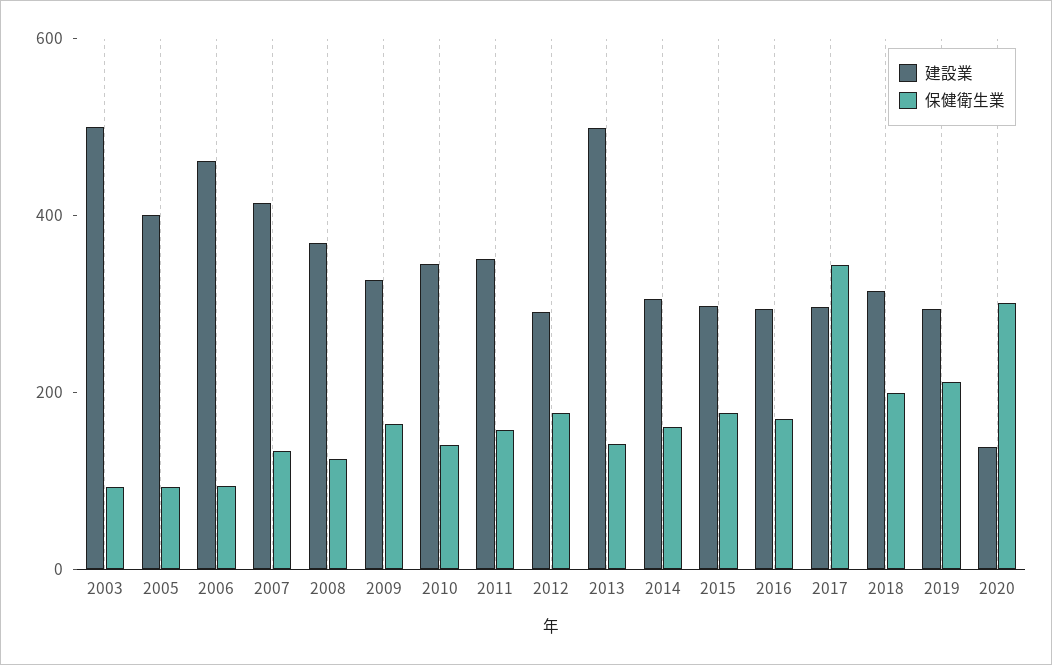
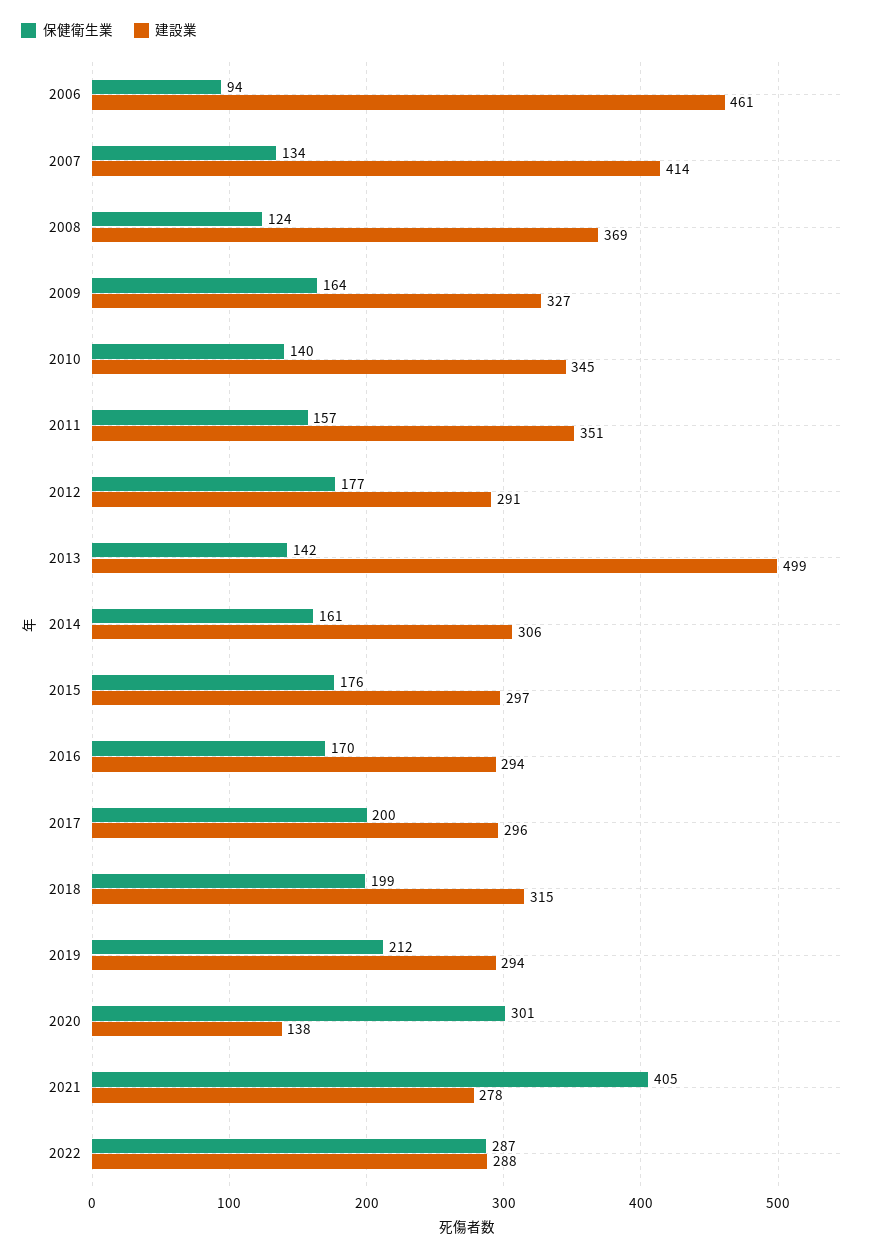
建設業, 2003: 500 -> none
保健衛生業, 2003: 100 -> none
建設業, 2005: 400 -> none
保健衛生業, 2005: 100 -> none
保健衛生業, 2017: 350 -> 200
保健衛生業, 2021: none -> 405
建設業, 2021: none -> 278
保健衛生業, 2022: none -> 287
建設業, 2022: none -> 288

